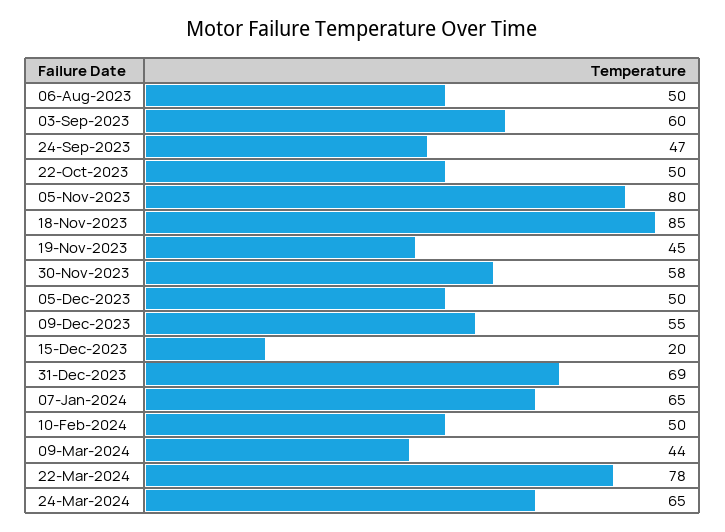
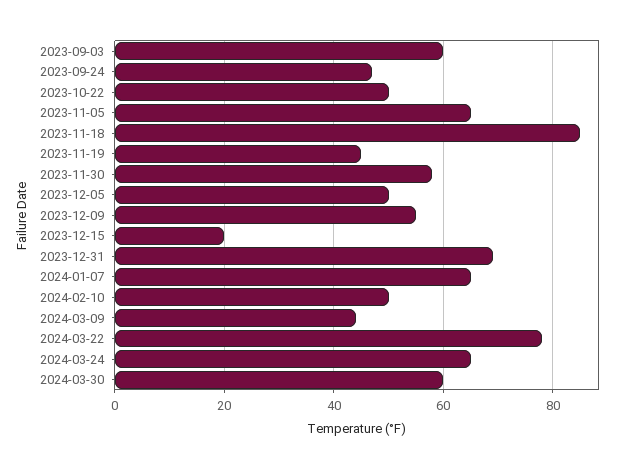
06-Aug-2023: 50 -> none
05-Nov-2023: 80 -> 65
2024-03-30: none -> 60

